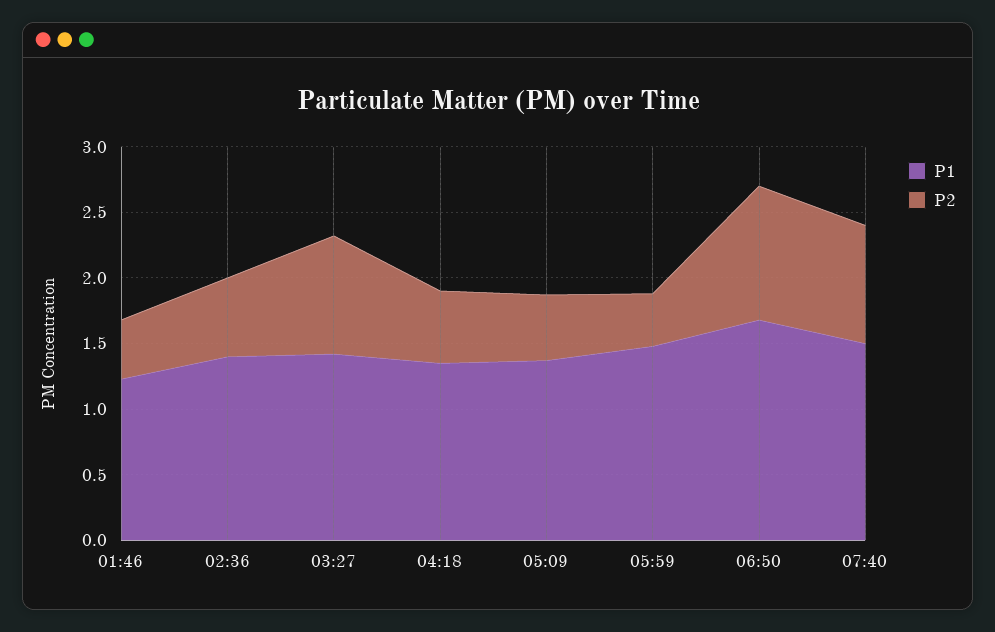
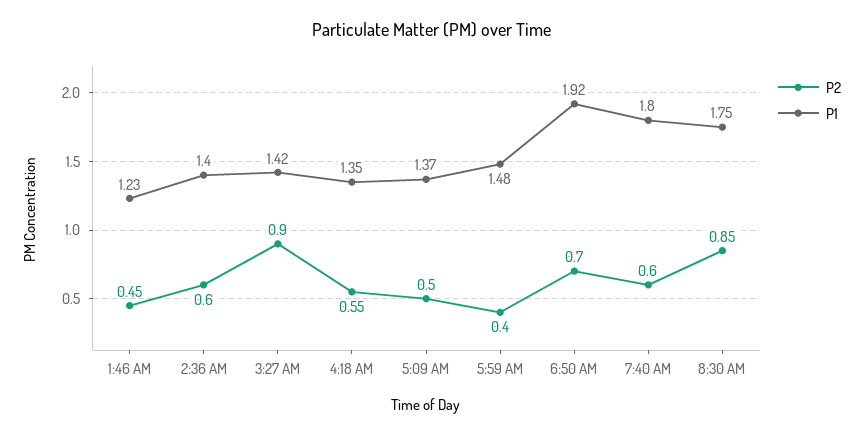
P1, 06:50: 1.7 -> 1.92
P2, 06:50: 1 -> 0.7
P1, 07:40: 1.5 -> 1.8
P2, 07:40: 0.9 -> 0.6
P2, 8:30 AM: none -> 0.85
P1, 8:30 AM: none -> 1.75

